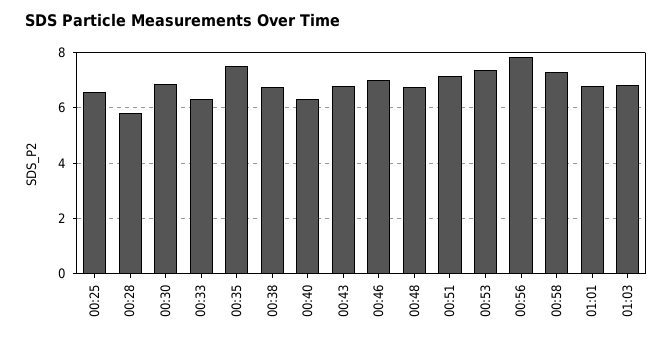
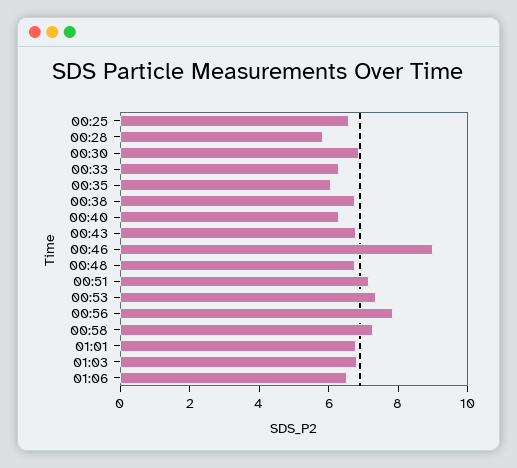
00:35: 7.5 -> 6
00:46: 7 -> 9
01:06: none -> 6.5

